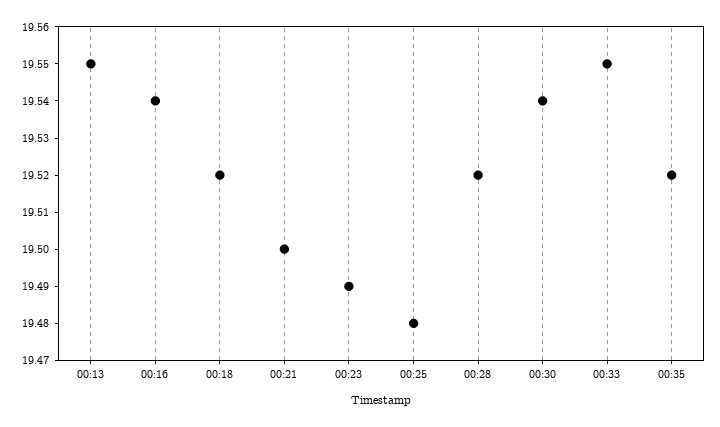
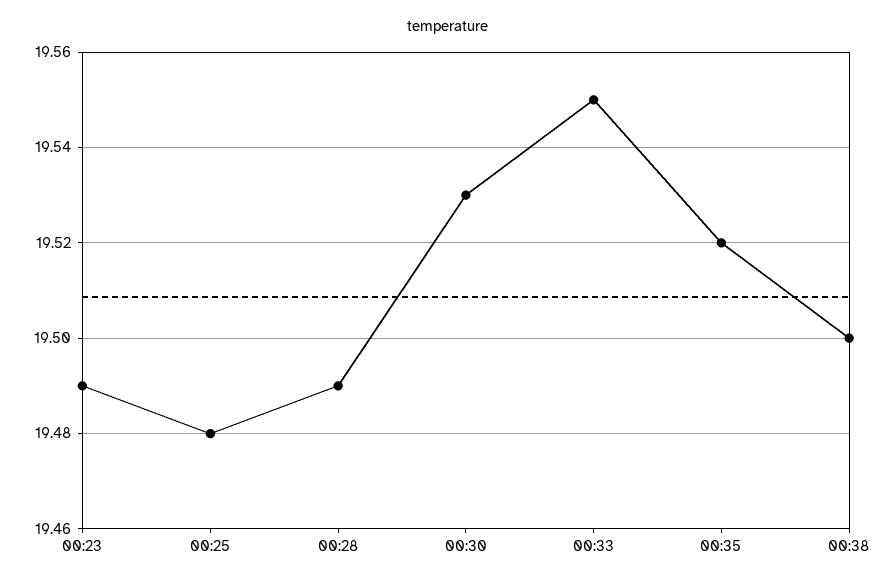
00:13: 19.55 -> none
00:16: 19.54 -> none
00:18: 19.52 -> none
00:21: 19.5 -> none
00:28: 19.52 -> 19.49
00:30: 19.54 -> 19.53
00:38: none -> 19.5

